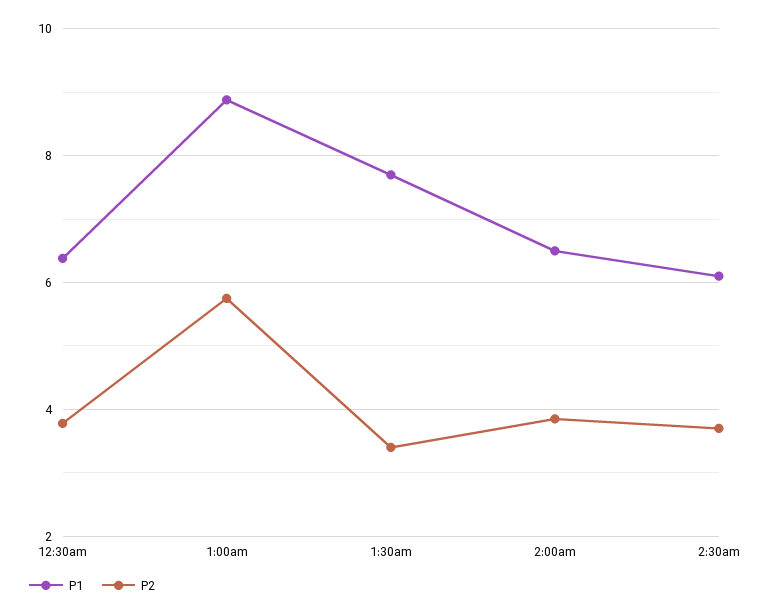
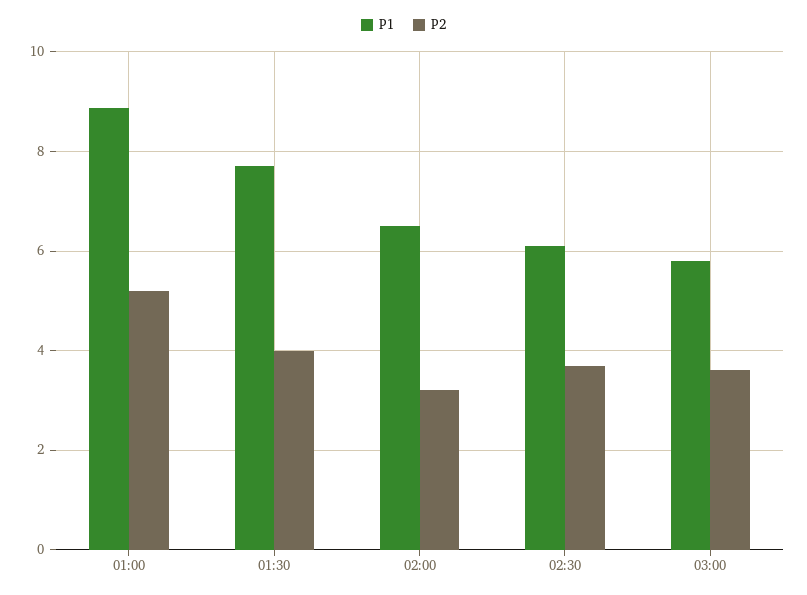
P1, 12:30am: 6.4 -> none
P2, 12:30am: 3.8 -> none
P2, 1:00am: 5.8 -> 5.2
P2, 1:30am: 3.4 -> 4
P2, 2:00am: 3.8 -> 3.2
P1, 03:00: none -> 5.8
P2, 03:00: none -> 3.6

